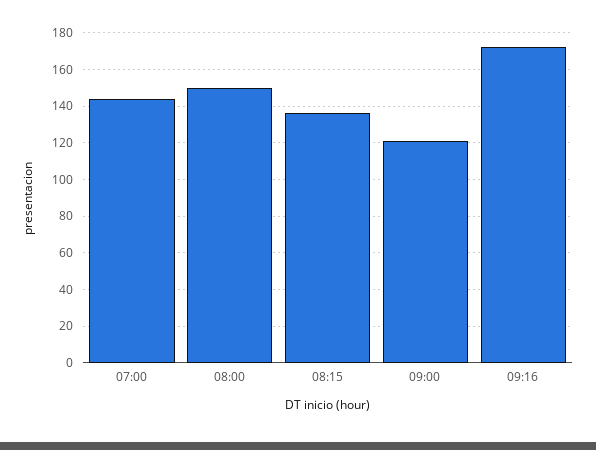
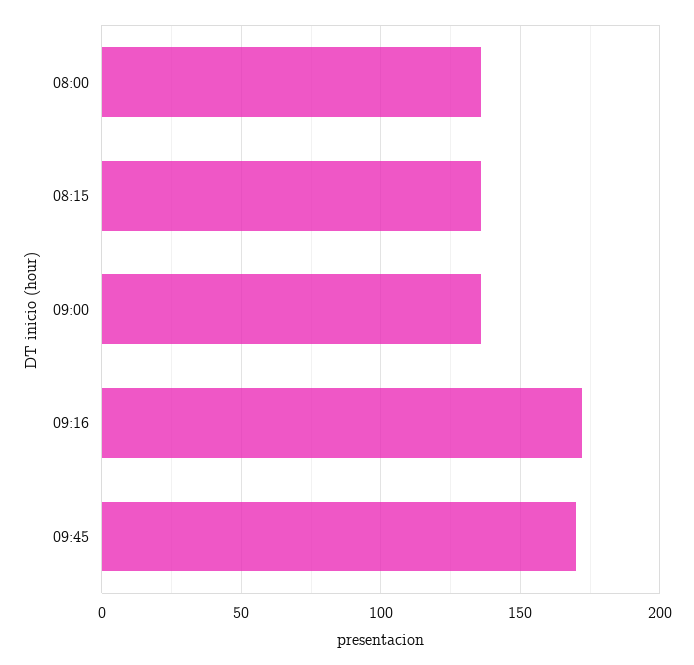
07:00: 145 -> none
08:00: 150 -> 135
09:00: 120 -> 135
09:45: none -> 170

